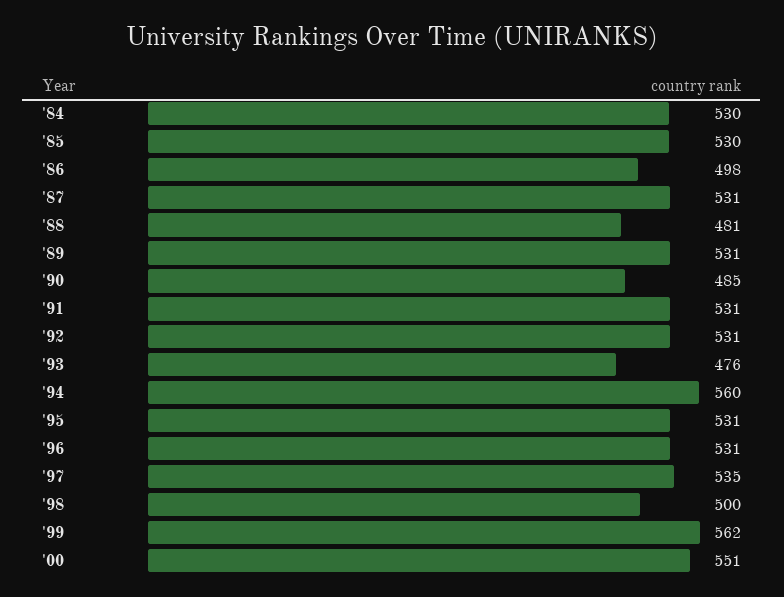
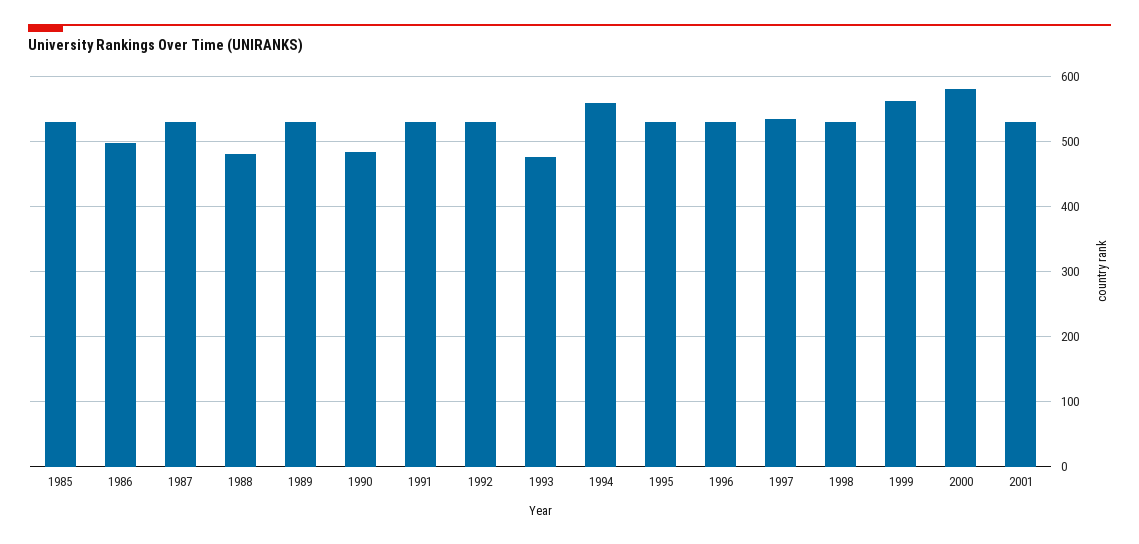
'84: 530 -> none
'98: 500 -> 530
'00: 551 -> 580
2001: none -> 530

